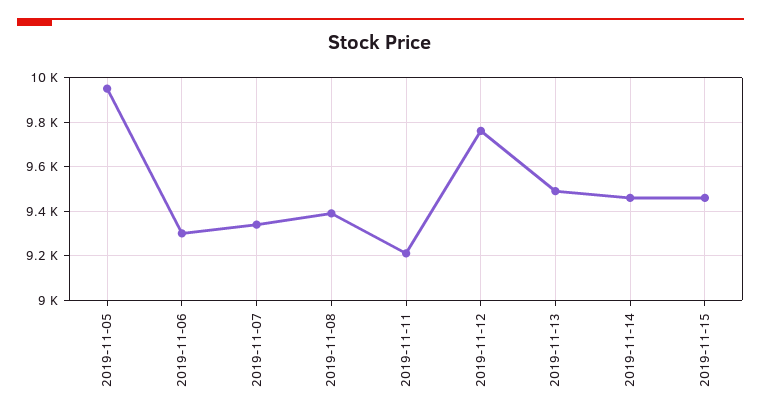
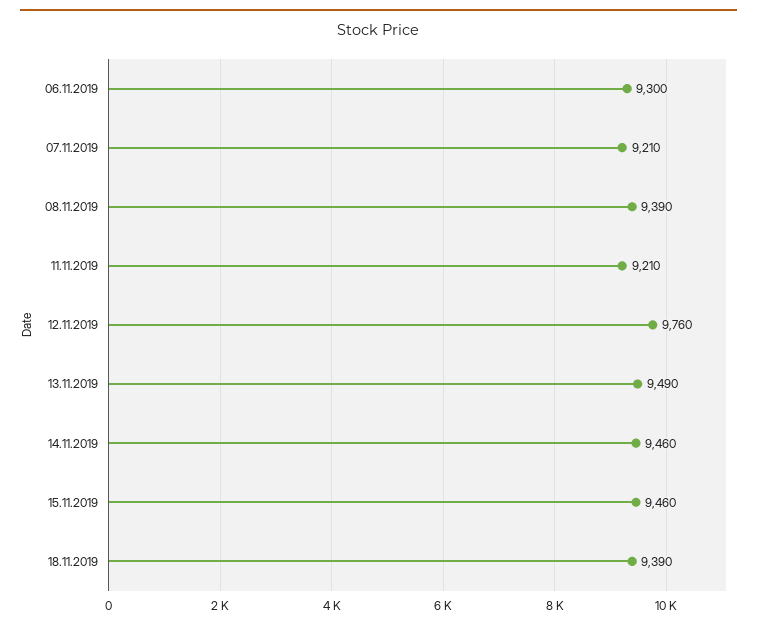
2019-11-05: 9950 -> none
2019-11-07: 9350 -> 9210
18.11.2019: none -> 9390

